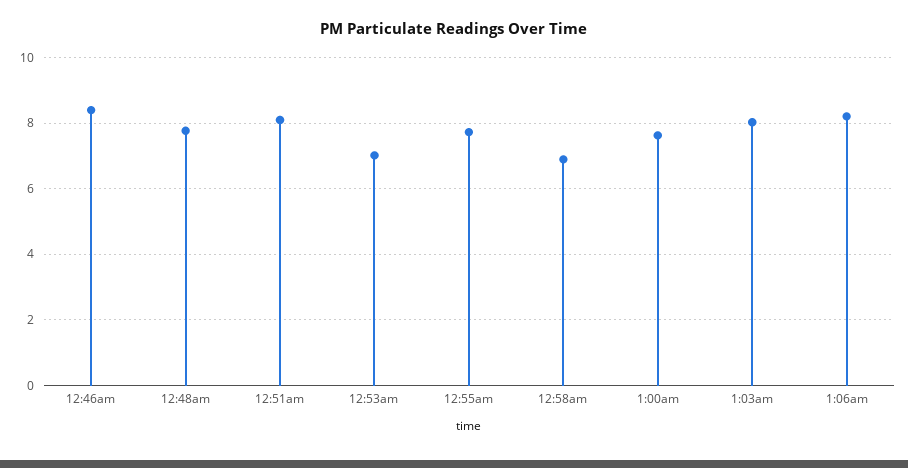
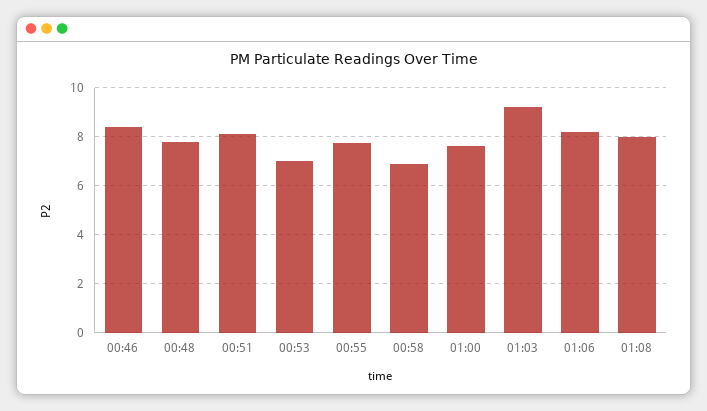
1:03am: 8 -> 9.25
01:08: none -> 8

